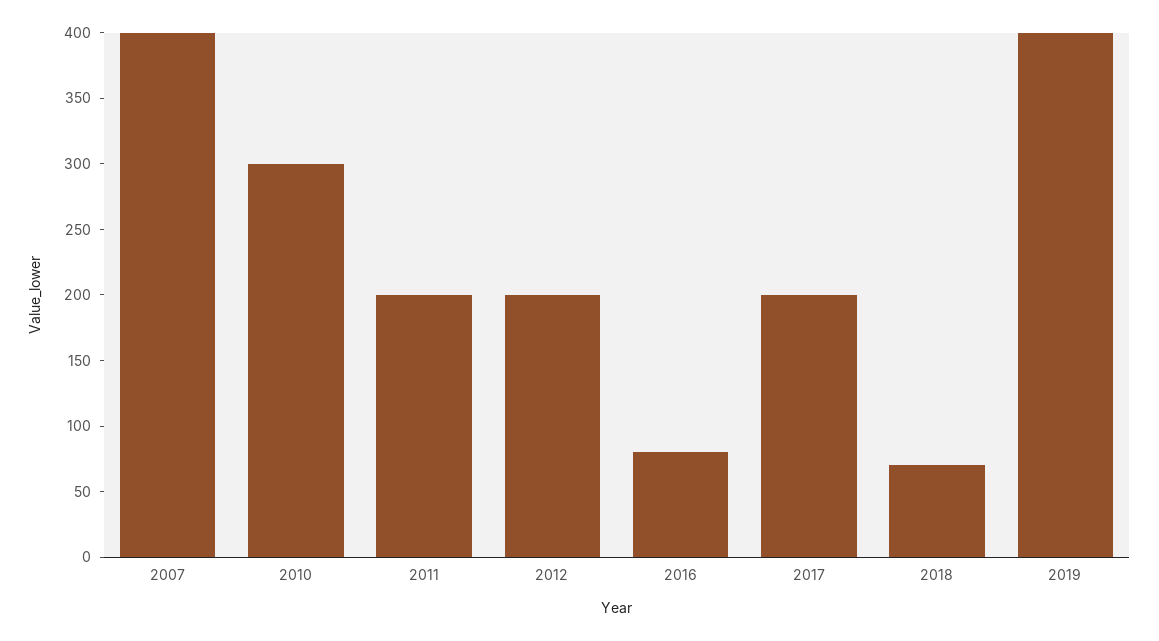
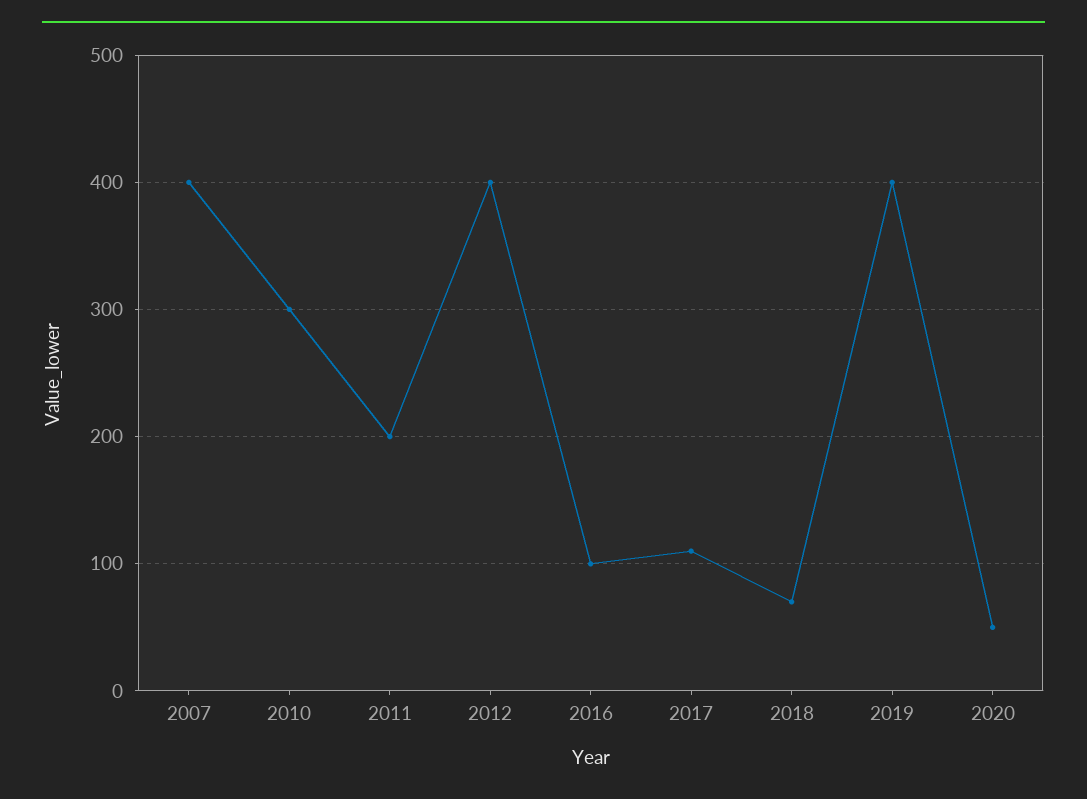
2012: 200 -> 400
2016: 80 -> 100
2017: 200 -> 110
2020: none -> 50

